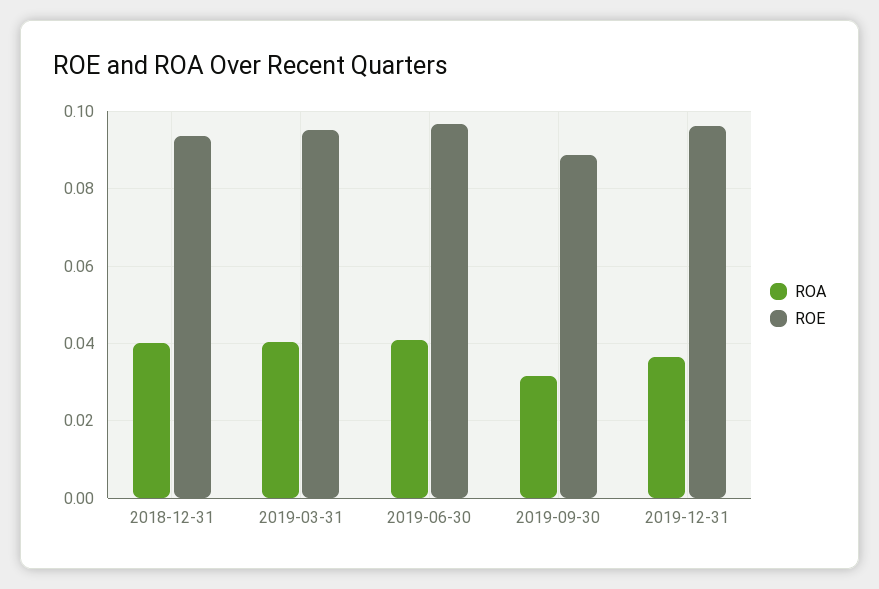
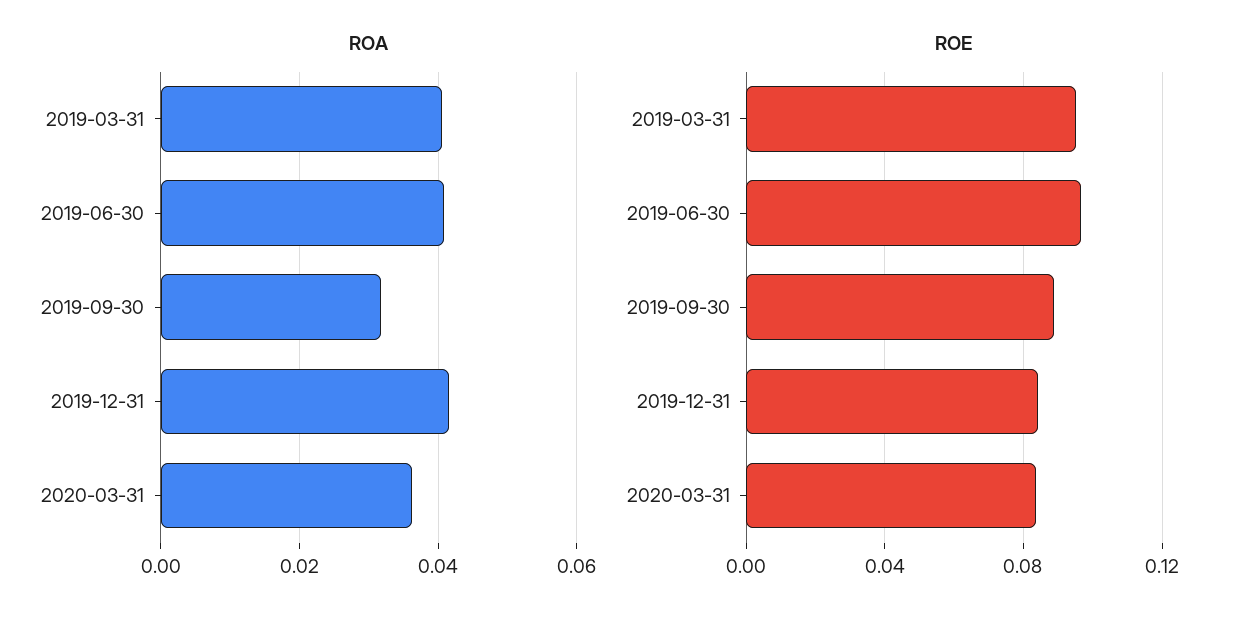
ROA, 2018-12-31: 0.04 -> none
ROE, 2018-12-31: 0.094 -> none
ROA, 2019-12-31: 0.036 -> 0.042
ROE, 2019-12-31: 0.096 -> 0.085
ROA, 2020-03-31: none -> 0.036
ROE, 2020-03-31: none -> 0.085

